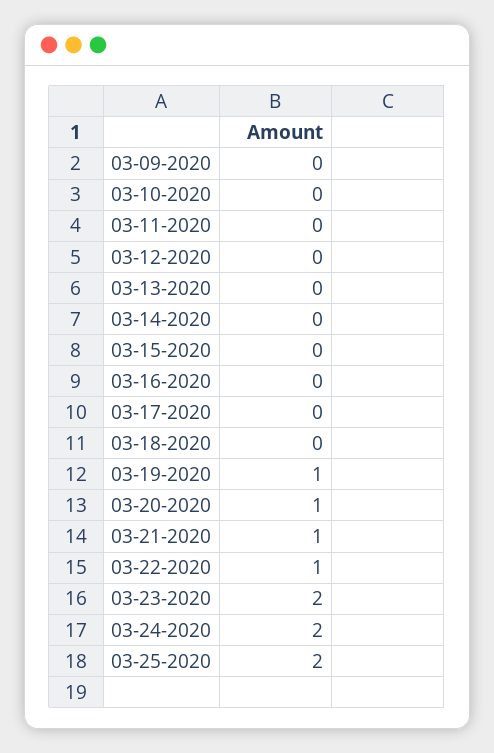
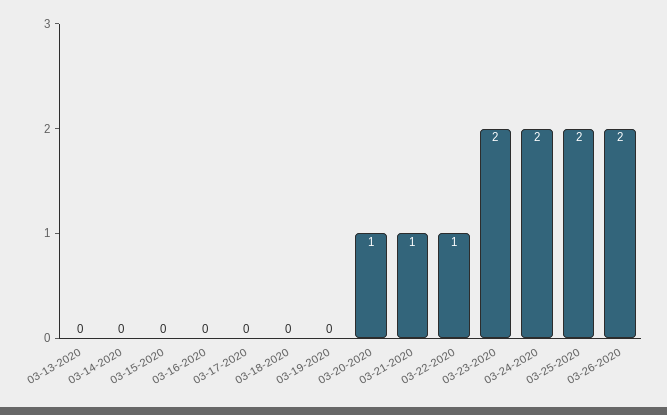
03-09-2020: 0 -> none
03-10-2020: 0 -> none
03-11-2020: 0 -> none
03-12-2020: 0 -> none
03-19-2020: 1 -> 0
03-26-2020: none -> 2

